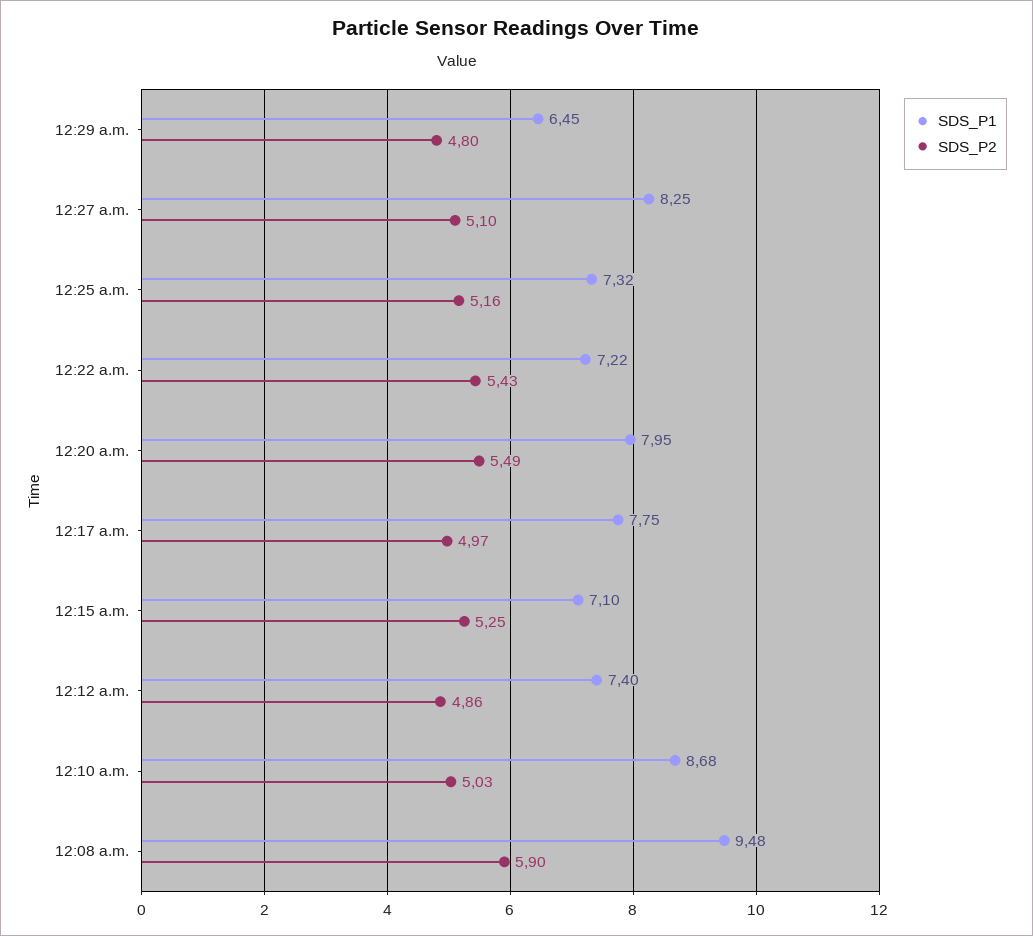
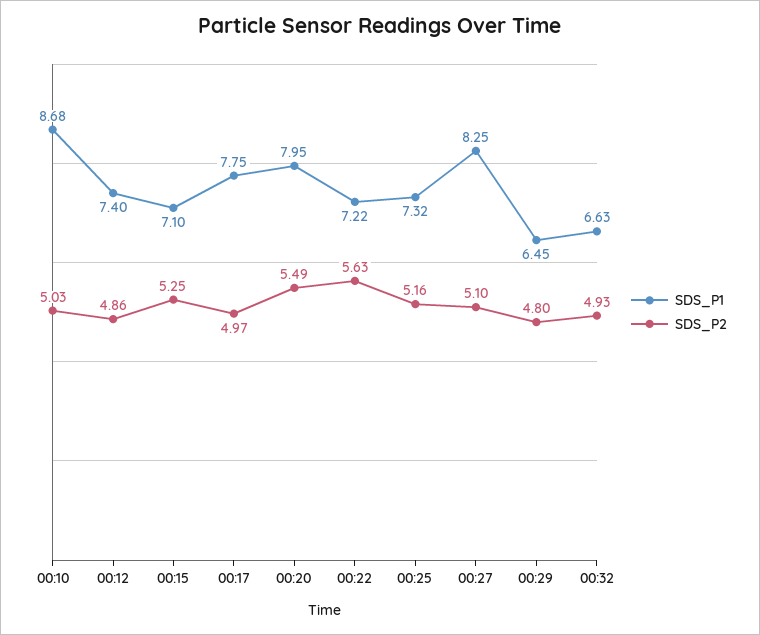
SDS_P2, 12:22 a.m.: 5.43 -> 5.63
SDS_P1, 12:08 a.m.: 9.48 -> none
SDS_P2, 12:08 a.m.: 5.9 -> none
SDS_P1, 00:32: none -> 6.63
SDS_P2, 00:32: none -> 4.93

